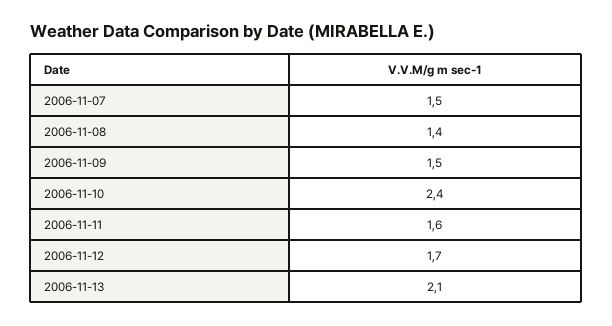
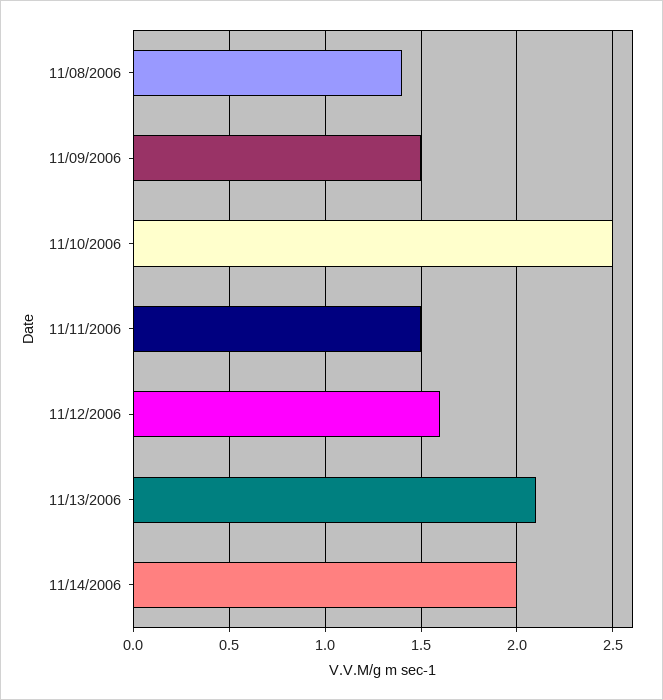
2006-11-07: 1.5 -> none
2006-11-10: 2.4 -> 2.5
2006-11-11: 1.6 -> 1.5
2006-11-12: 1.7 -> 1.6
11/14/2006: none -> 2

